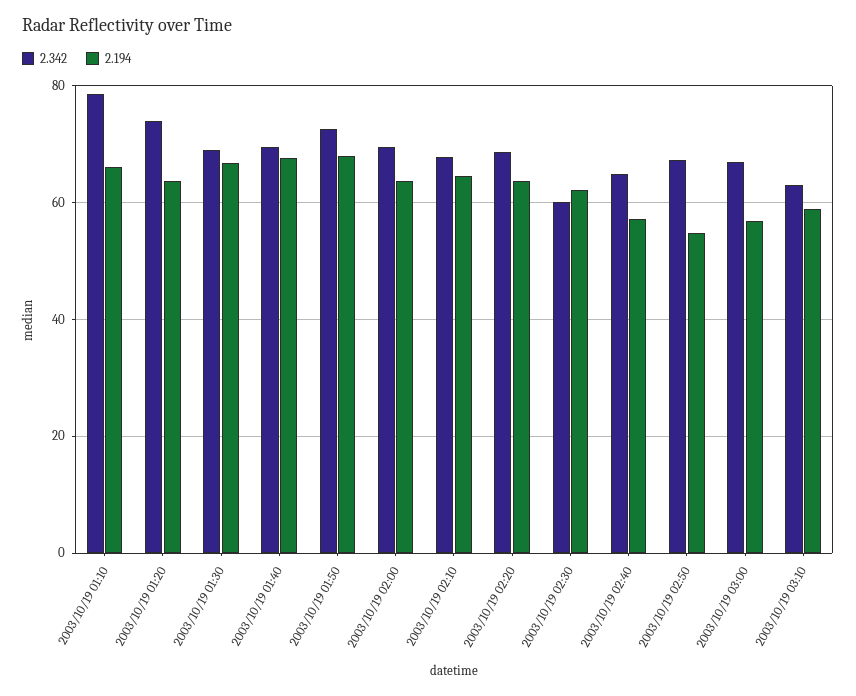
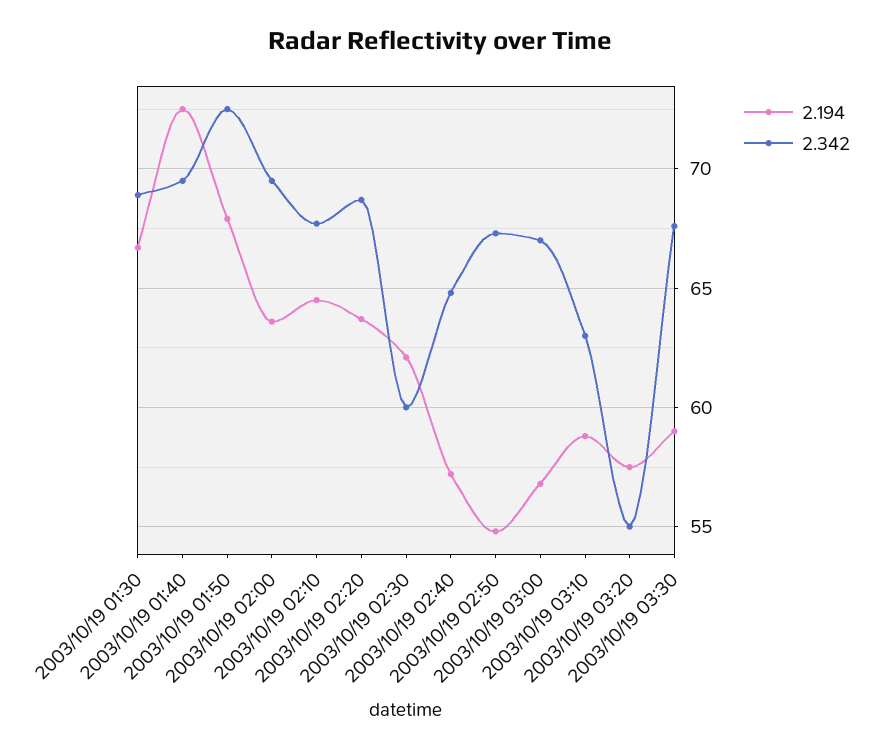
2.342, 2003/10/19 01:10: 78 -> none
2.194, 2003/10/19 01:10: 66 -> none
2.342, 2003/10/19 01:20: 74 -> none
2.194, 2003/10/19 01:20: 64 -> none
2.194, 2003/10/19 01:40: 68 -> 72.5
2.194, 2003/10/19 03:20: none -> 57.5
2.342, 2003/10/19 03:20: none -> 55
2.194, 2003/10/19 03:30: none -> 59
2.342, 2003/10/19 03:30: none -> 67.5

